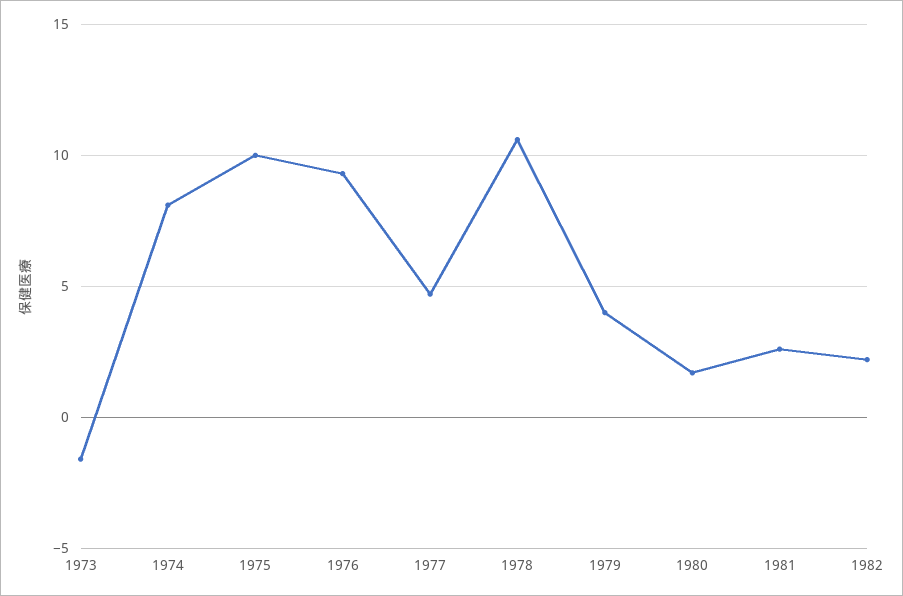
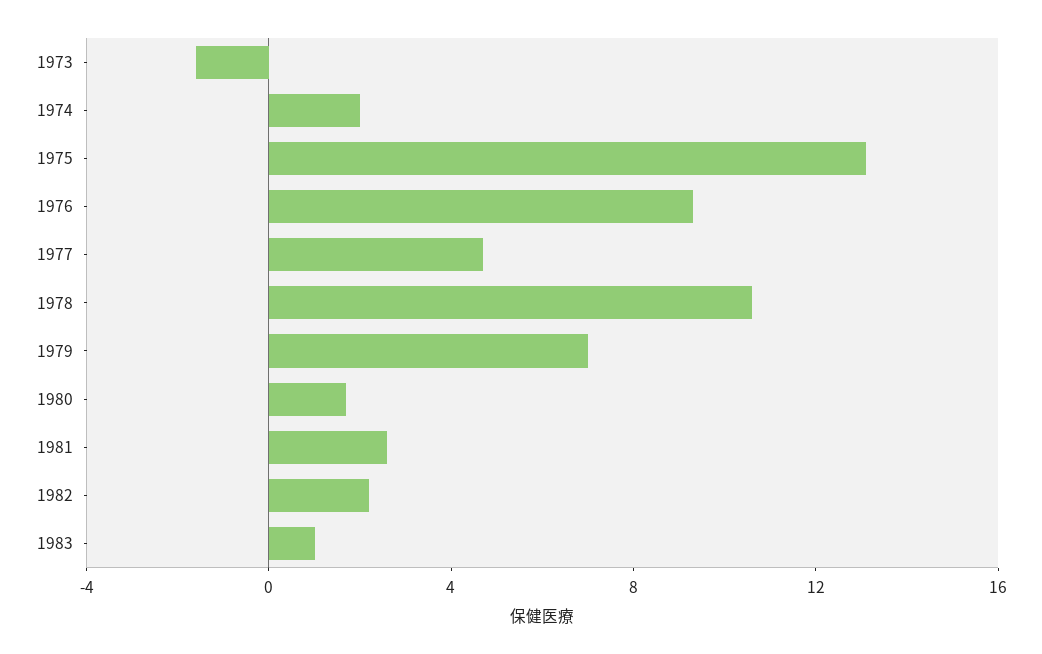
1974: 8 -> 2
1975: 10 -> 13
1979: 4 -> 7
1983: none -> 1

